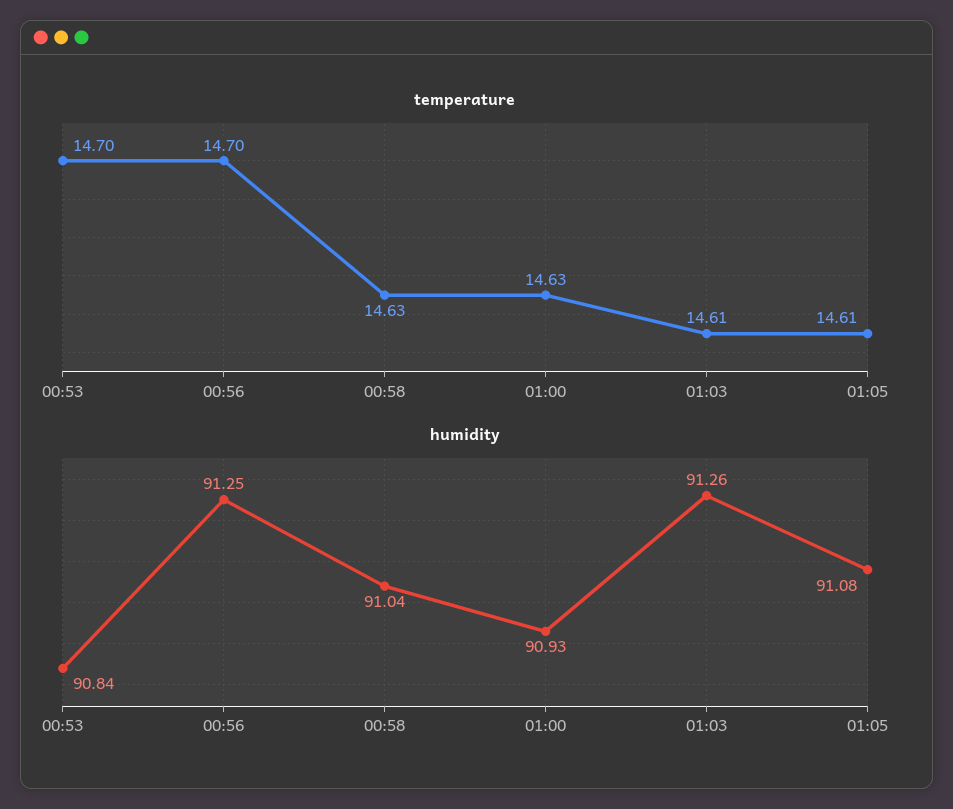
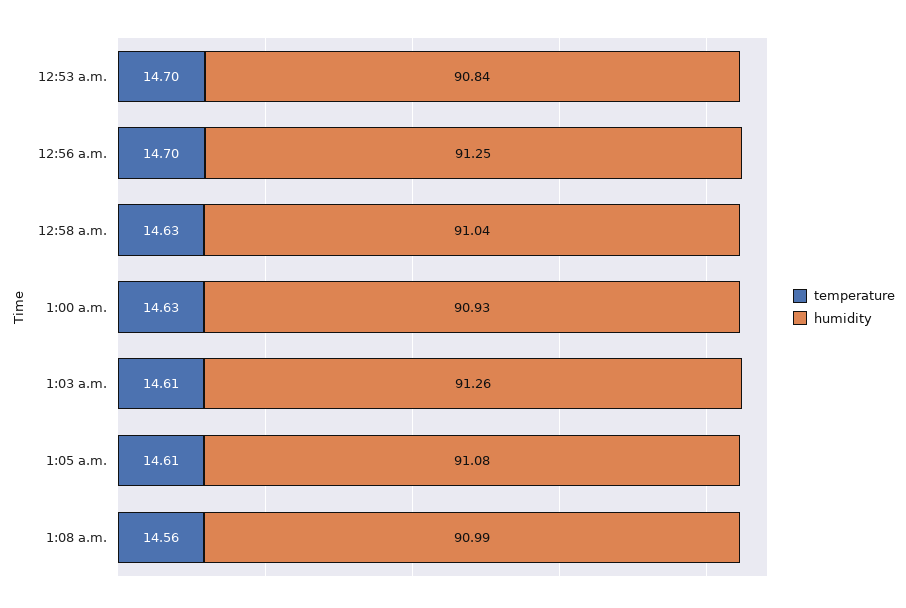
temperature, 1:08 a.m.: none -> 14.56
humidity, 1:08 a.m.: none -> 90.99

